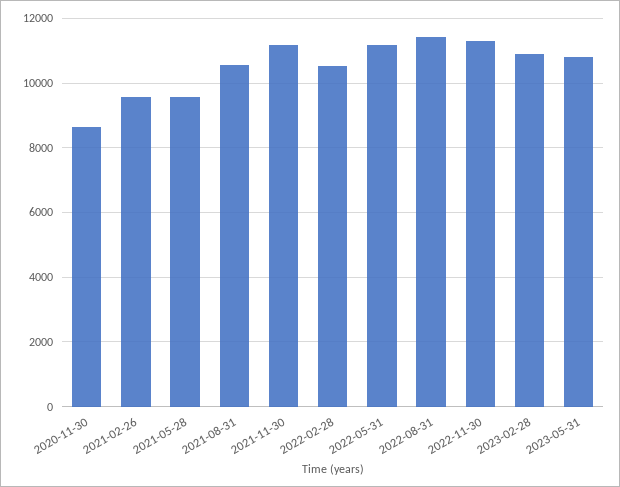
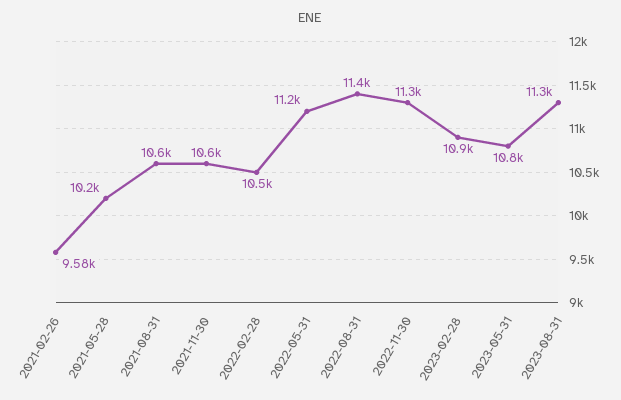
2020-11-30: 8600 -> none
2021-05-28: 9600 -> 10200
2021-11-30: 11200 -> 10600
2023-08-31: none -> 11300

